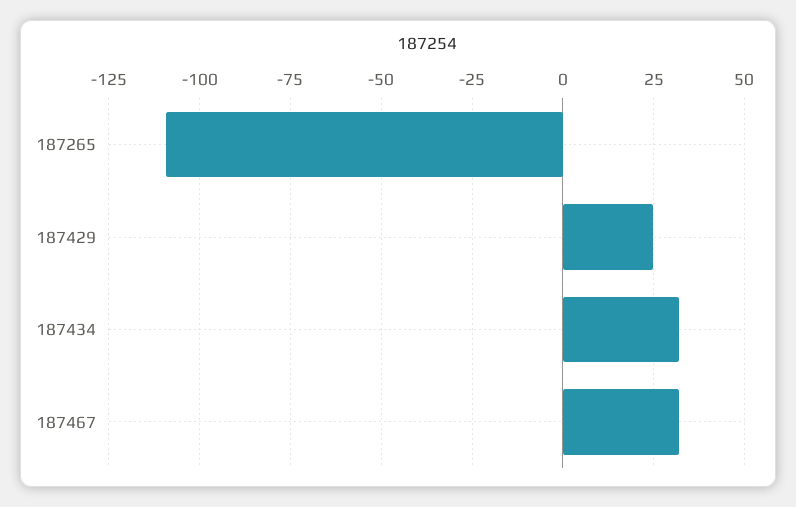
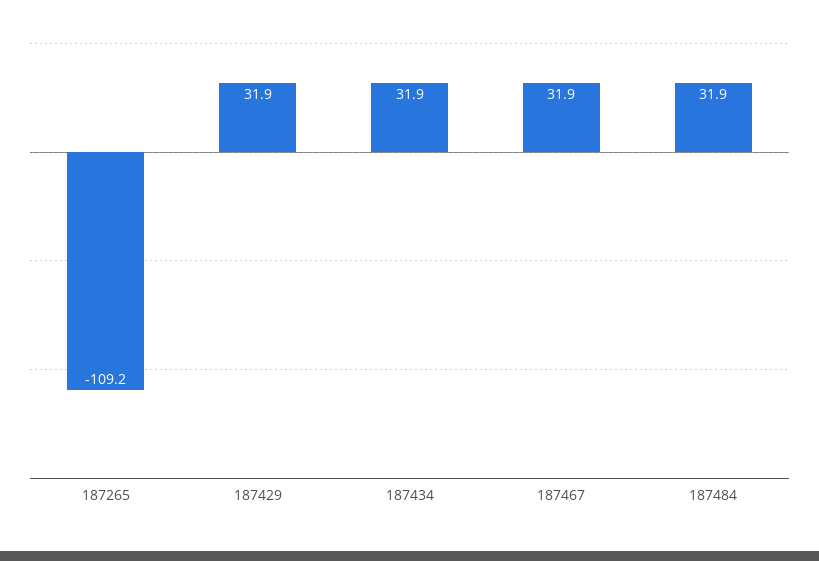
187429: 25 -> 31.9
187484: none -> 31.9

